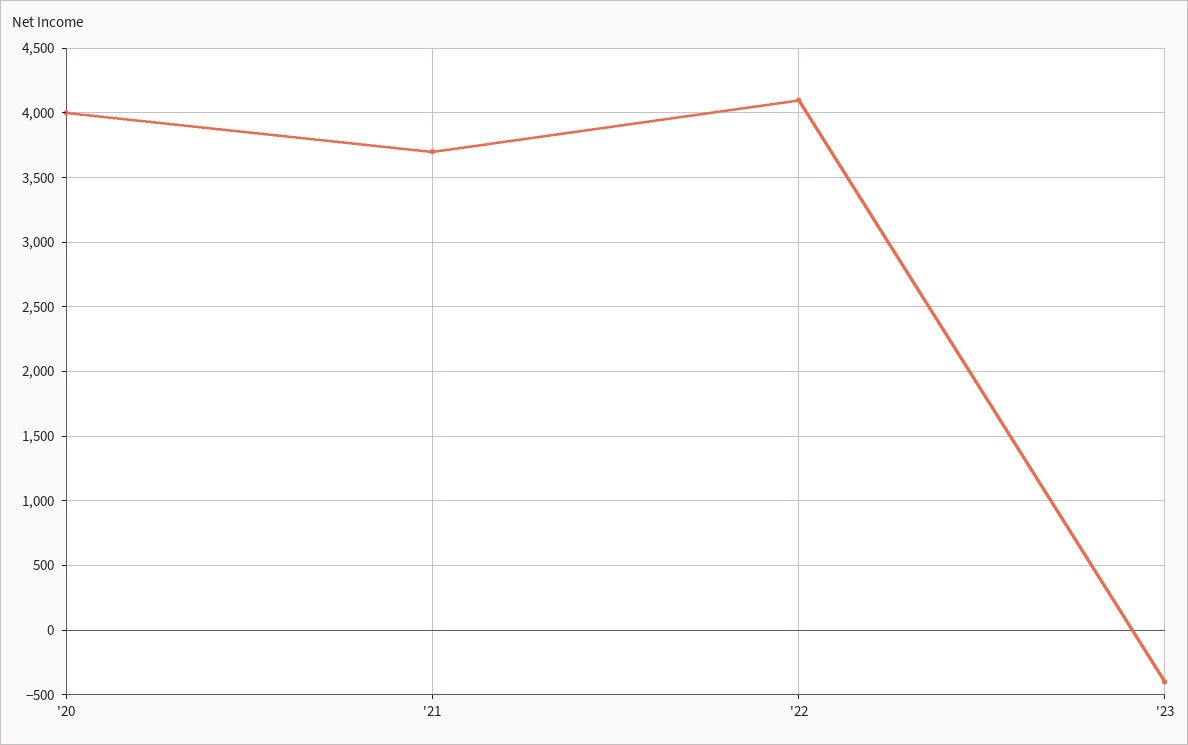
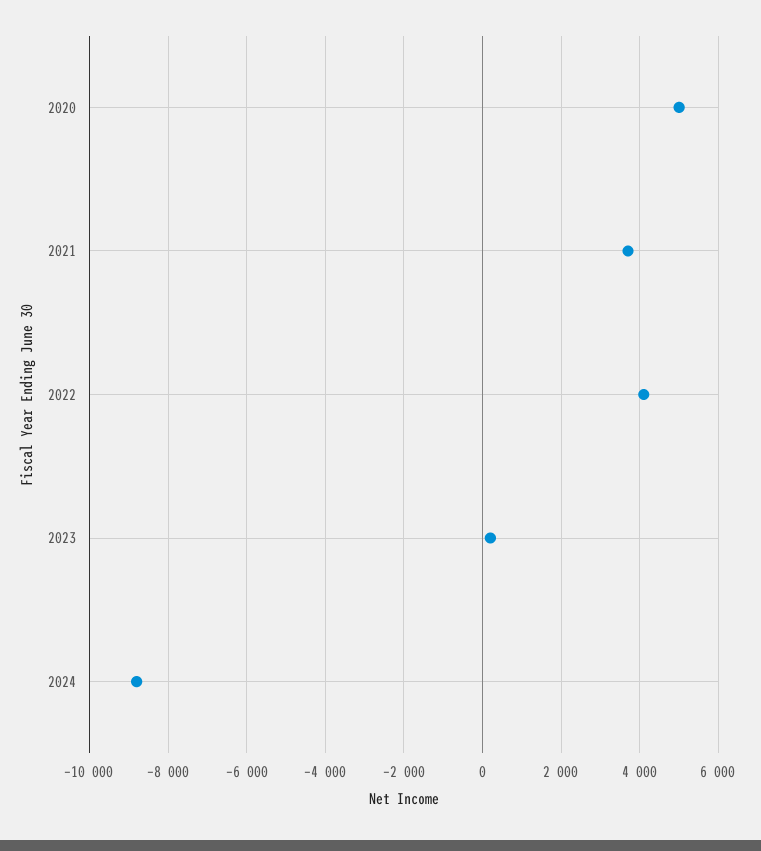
'20: 4000 -> 5000
'23: -400 -> 200
2024: none -> -8800

